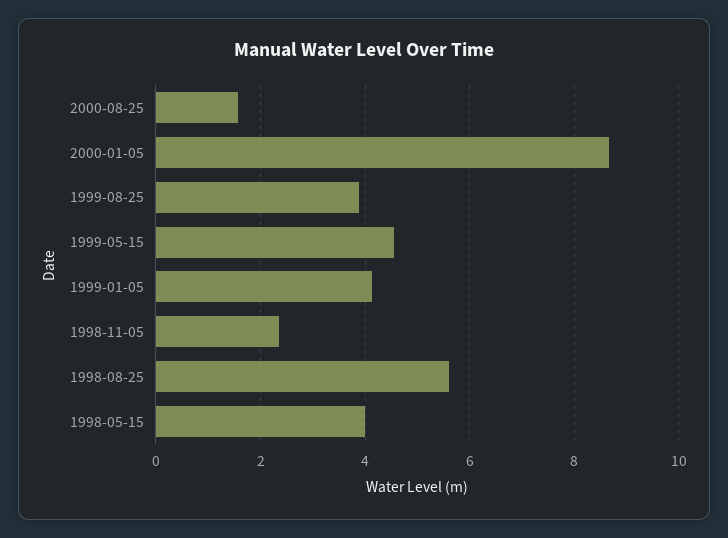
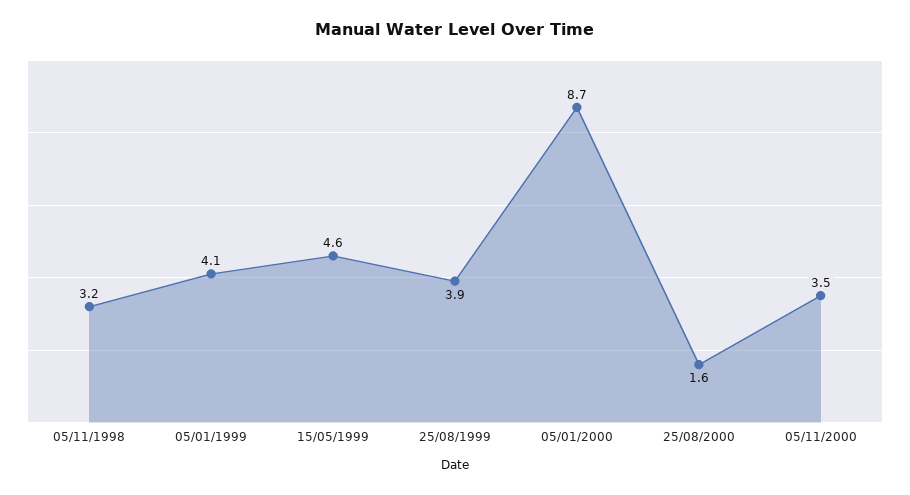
1998-11-05: 2.4 -> 3.2
1998-08-25: 5.6 -> none
1998-05-15: 4 -> none
05/11/2000: none -> 3.5

